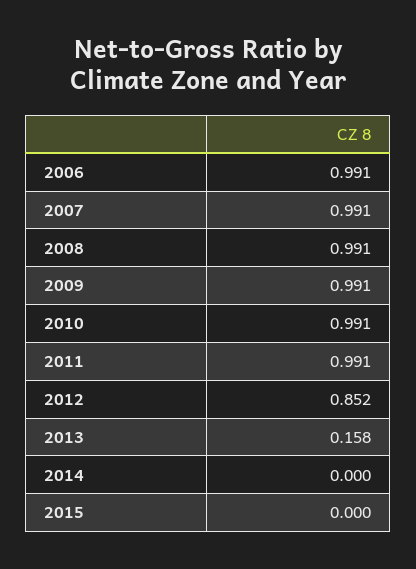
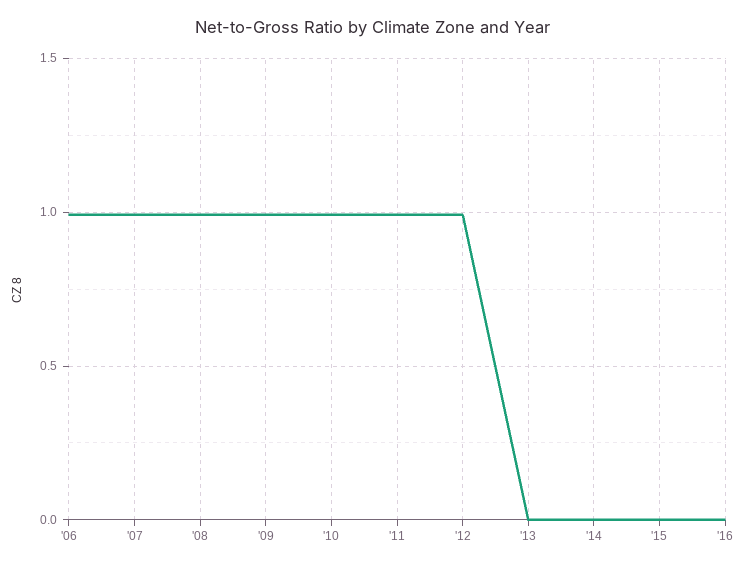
2012: 0.852 -> 1
2013: 0.158 -> 0
'16: none -> 0

